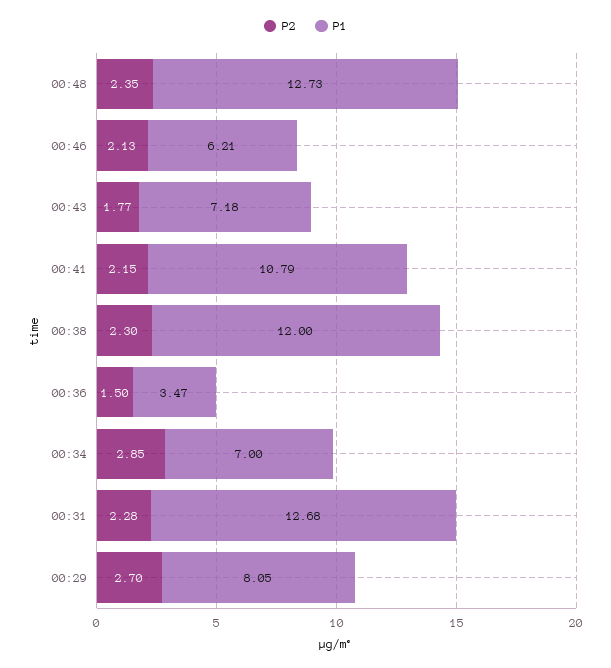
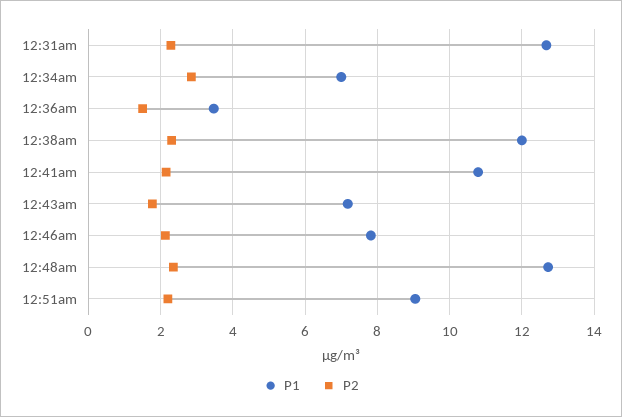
P1, 00:46: 6.21 -> 7.8
P2, 00:29: 2.7 -> none
P1, 00:29: 8.05 -> none
P1, 12:51am: none -> 9
P2, 12:51am: none -> 2.2

